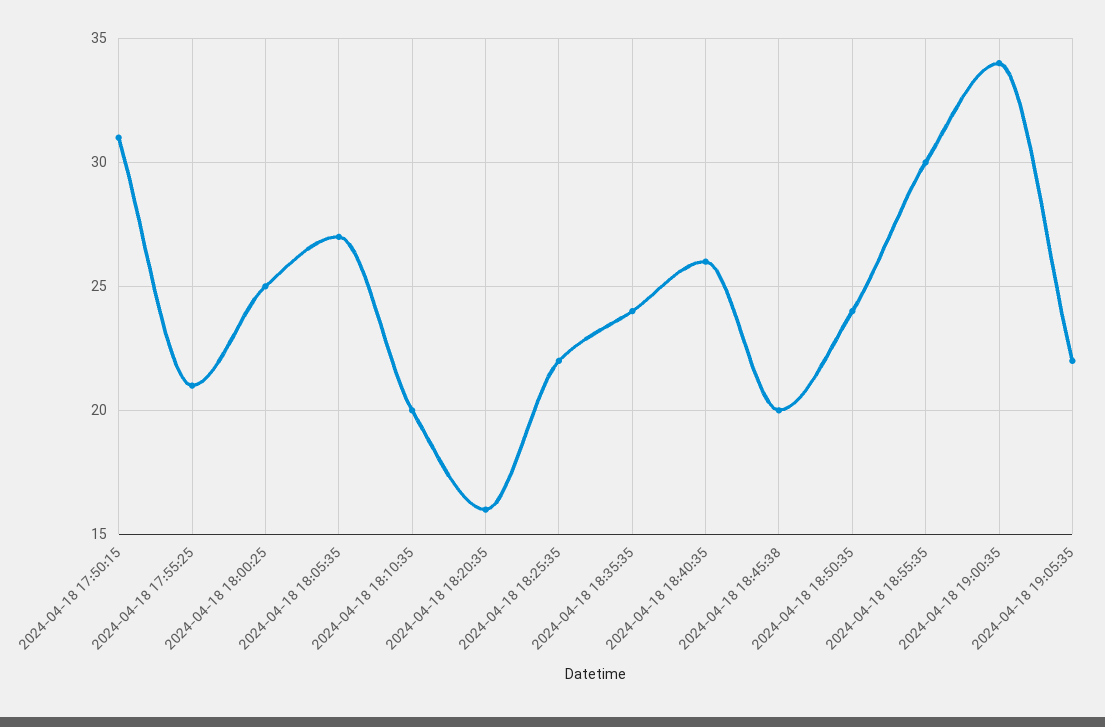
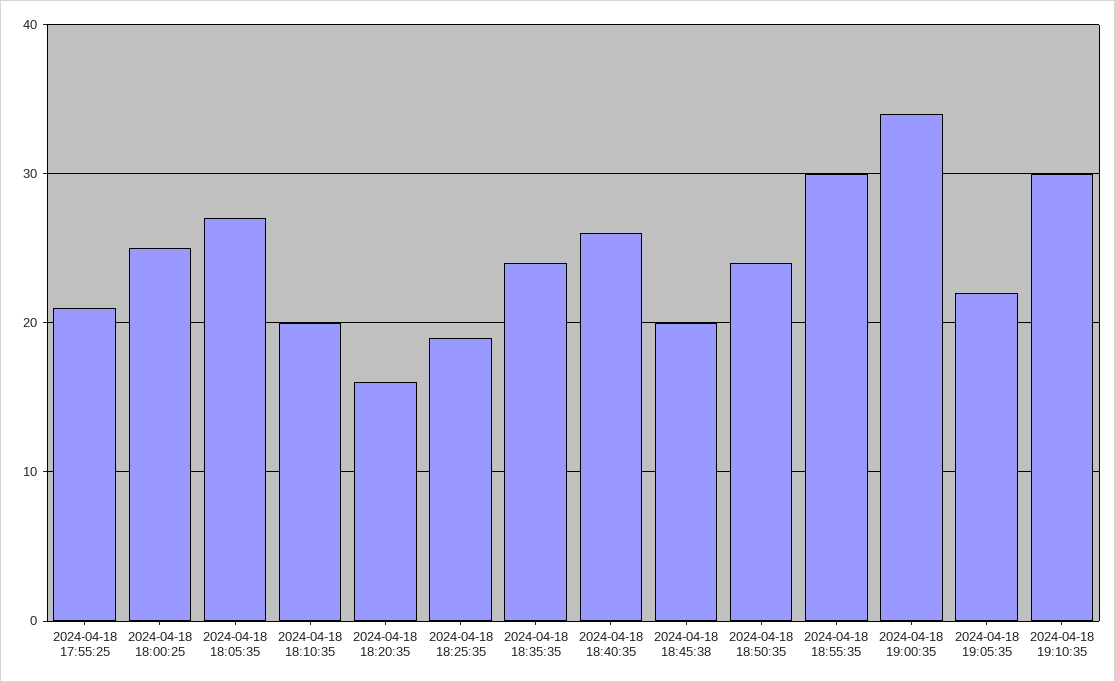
2024-04-18 17:50:15: 31 -> none
2024-04-18 18:25:35: 22 -> 19
2024-04-18 19:10:35: none -> 30

